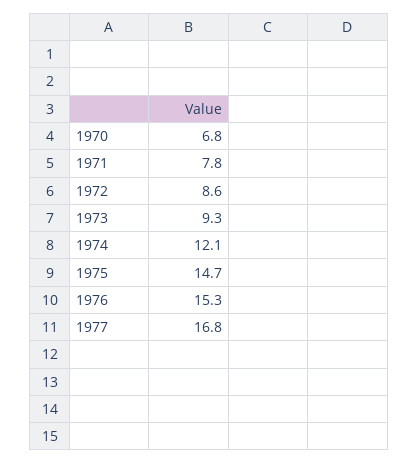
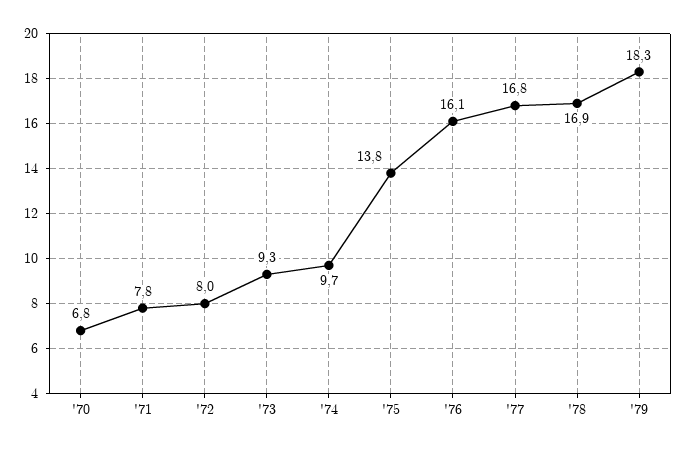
1972: 8.6 -> 8
1974: 12.1 -> 9.7
1975: 14.7 -> 13.8
1976: 15.3 -> 16.1
'78: none -> 16.9
'79: none -> 18.3

